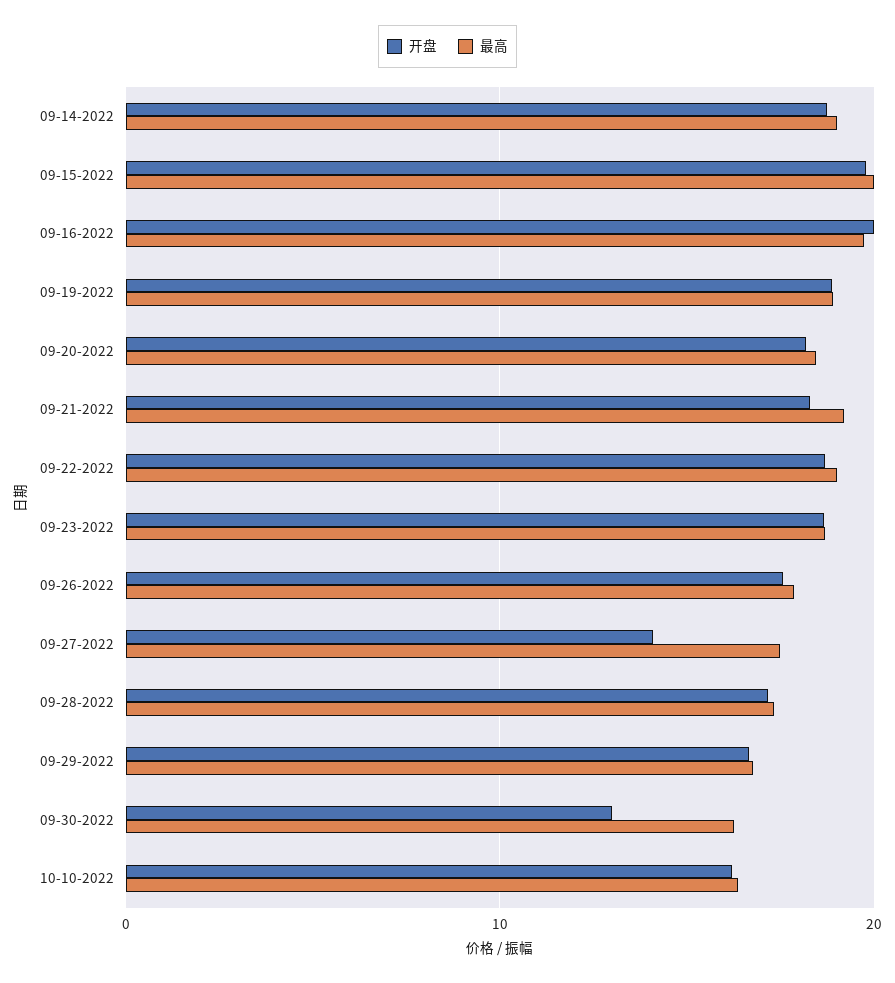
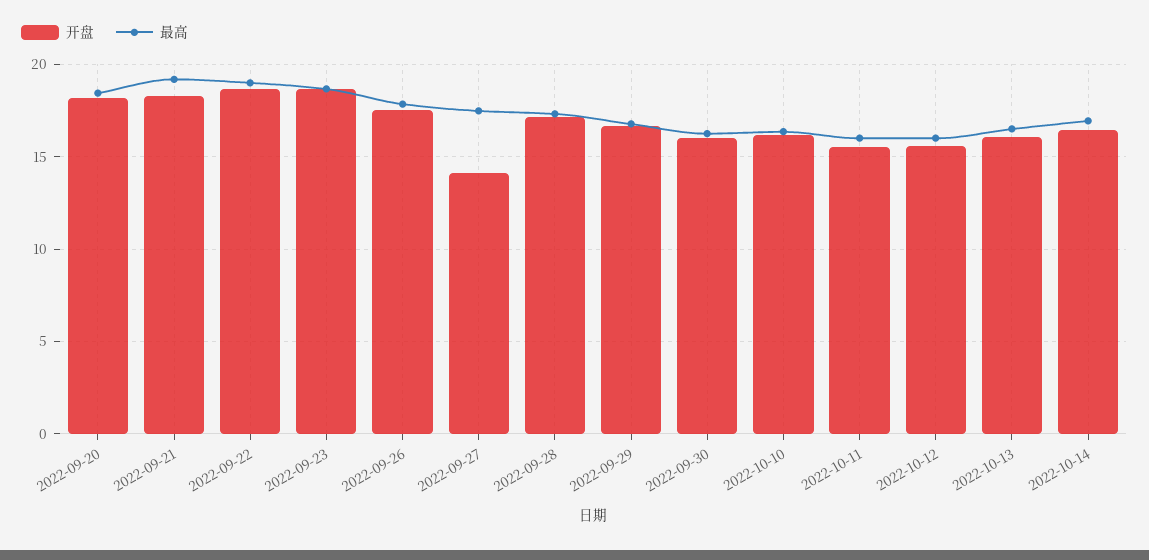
开盘, 09-14-2022: 19 -> none
最高, 09-14-2022: 19 -> none
开盘, 09-15-2022: 20 -> none
最高, 09-15-2022: 20 -> none
开盘, 09-16-2022: 20 -> none
最高, 09-16-2022: 20 -> none
开盘, 09-19-2022: 19 -> none
最高, 09-19-2022: 19 -> none
开盘, 09-30-2022: 13 -> 16
开盘, 2022-10-11: none -> 15.5
最高, 2022-10-11: none -> 16
开盘, 2022-10-12: none -> 15.5
最高, 2022-10-12: none -> 16
开盘, 2022-10-13: none -> 16
最高, 2022-10-13: none -> 16.5
开盘, 2022-10-14: none -> 16.5
最高, 2022-10-14: none -> 17

